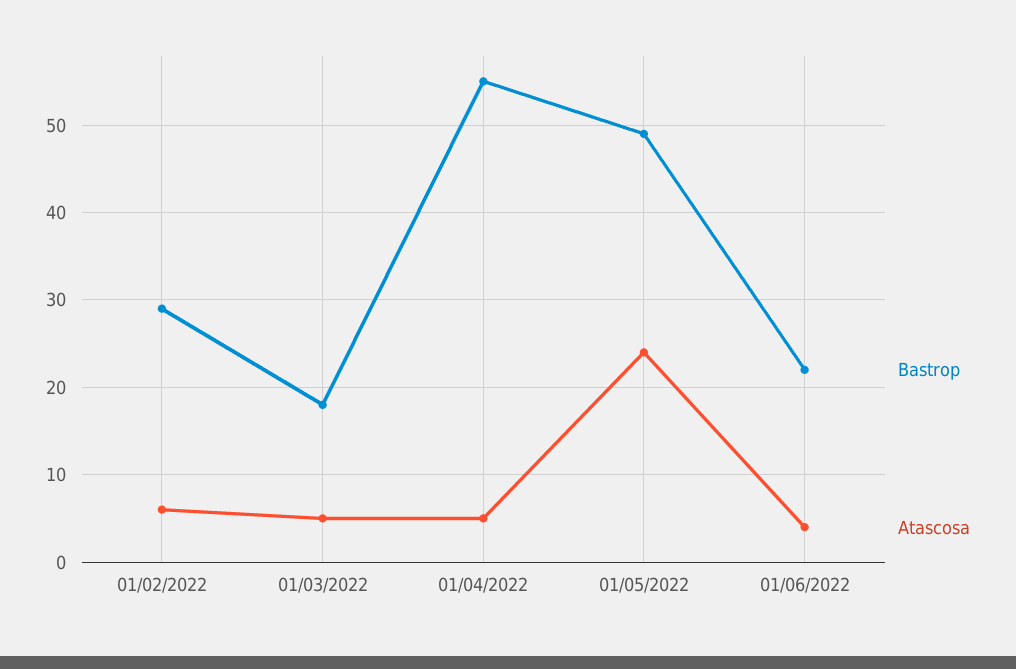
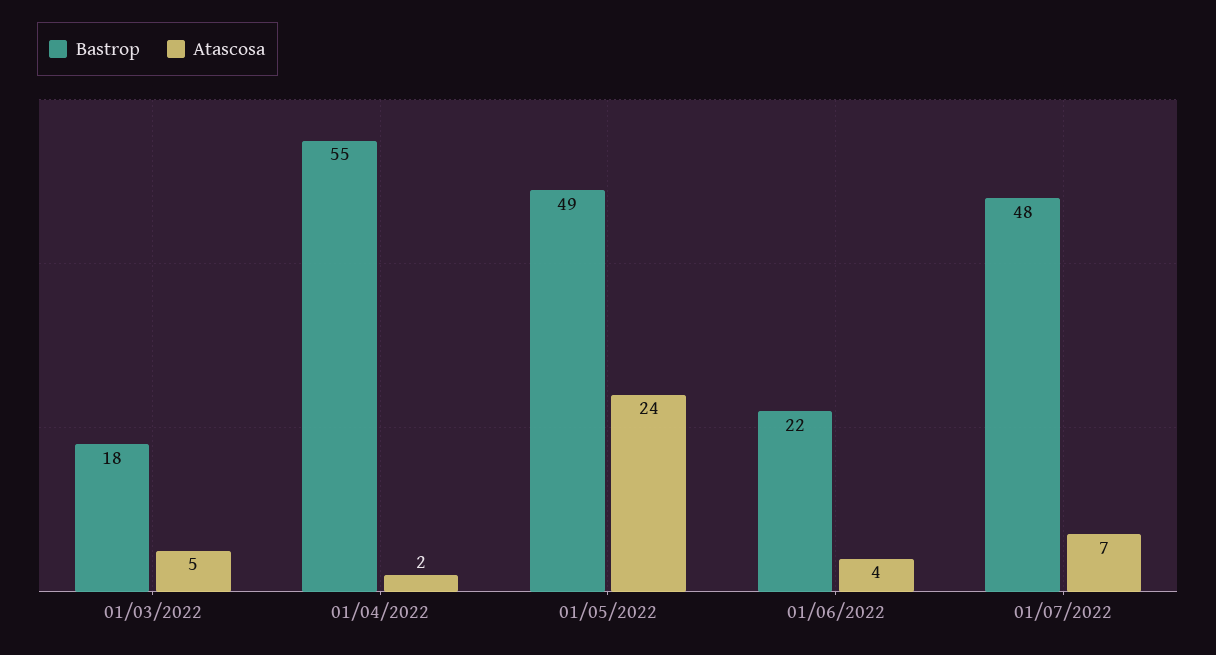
Bastrop, 01/02/2022: 29 -> none
Atascosa, 01/02/2022: 6 -> none
Atascosa, 01/04/2022: 5 -> 2
Bastrop, 01/07/2022: none -> 48
Atascosa, 01/07/2022: none -> 7

